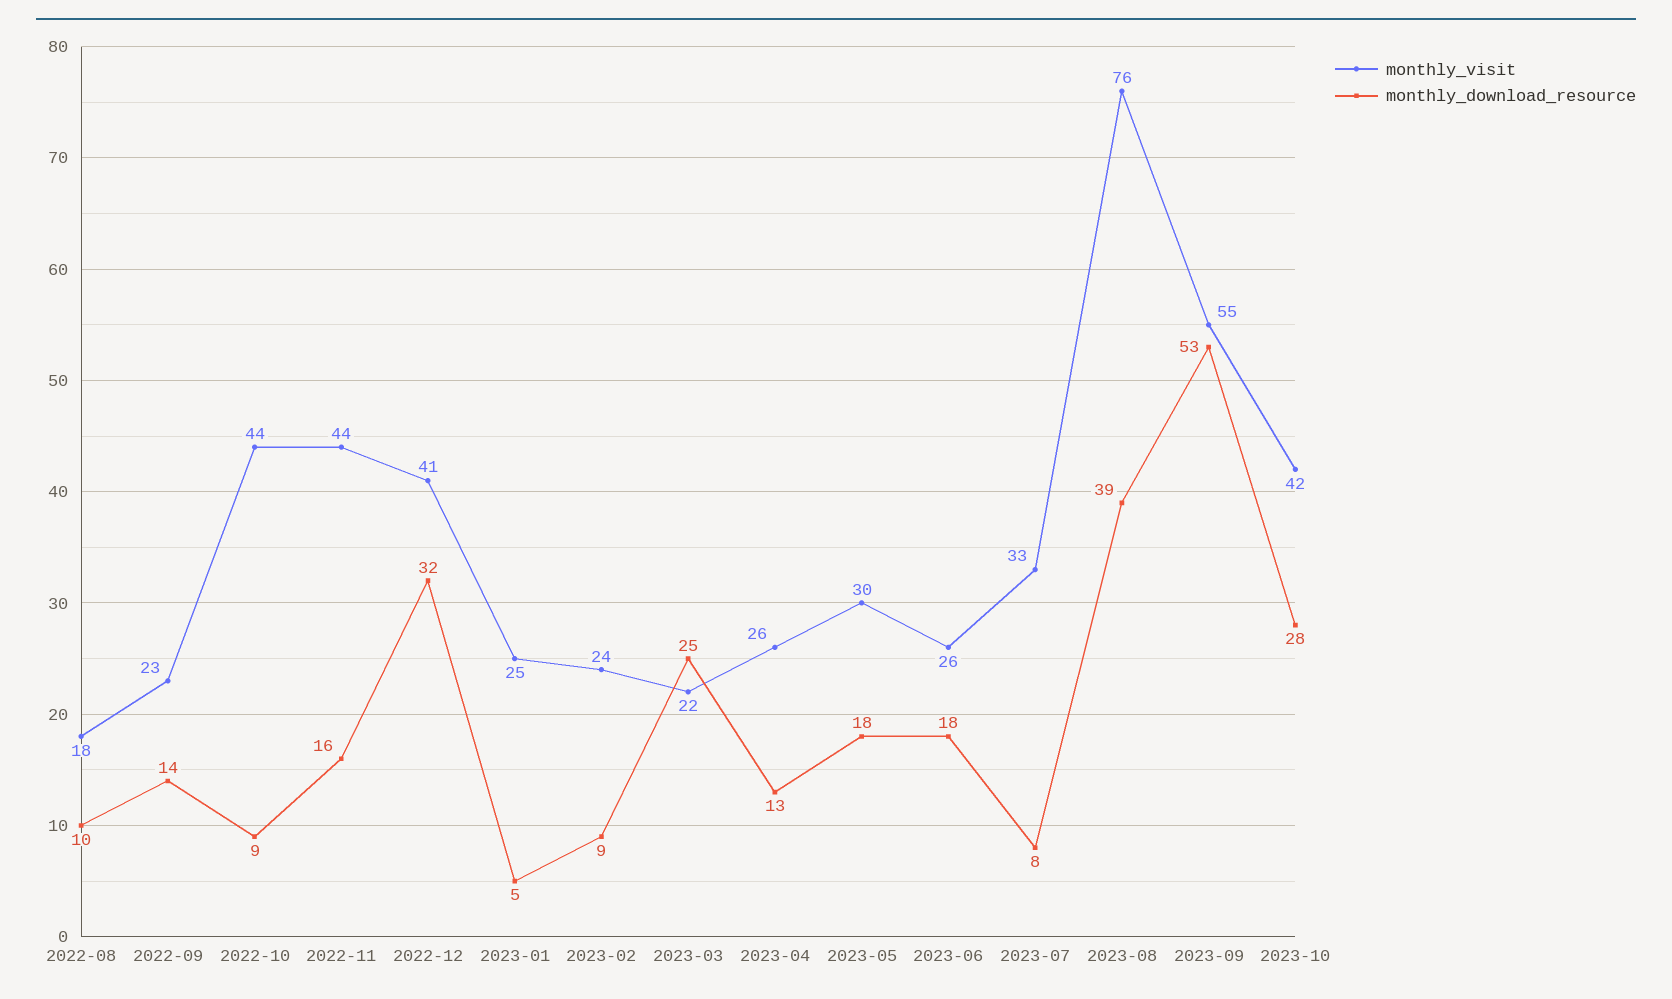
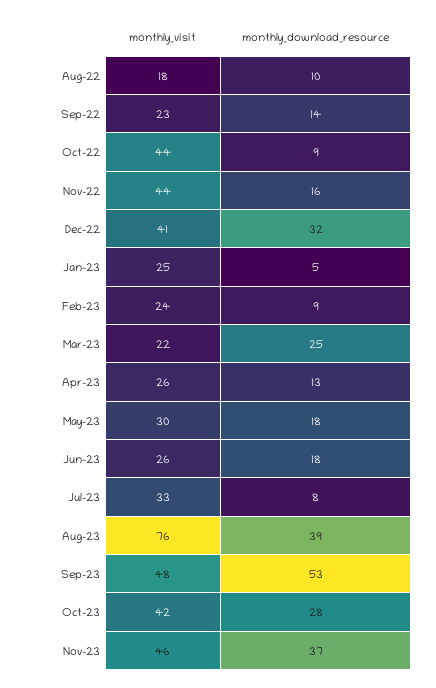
monthly_visit, 2023-09: 55 -> 48
monthly_visit, Nov-23: none -> 46
monthly_download_resource, Nov-23: none -> 37

